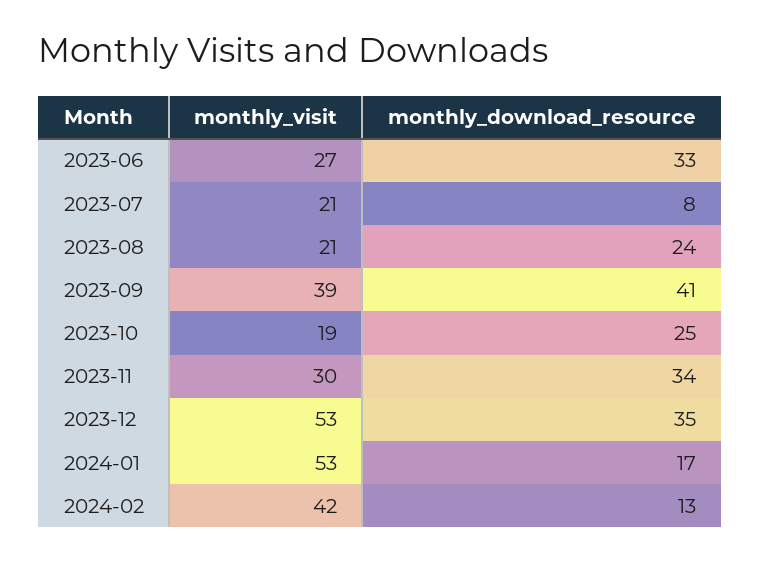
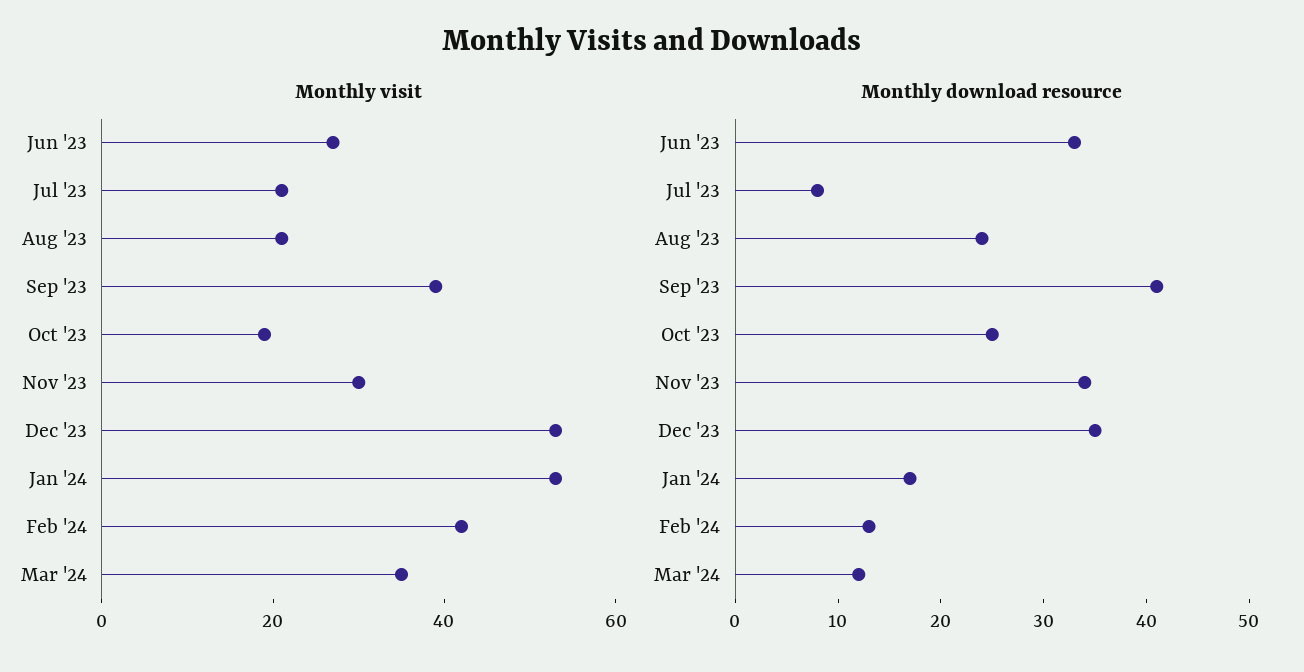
monthly_visit, Mar '24: none -> 35
monthly_download_resource, Mar '24: none -> 12

